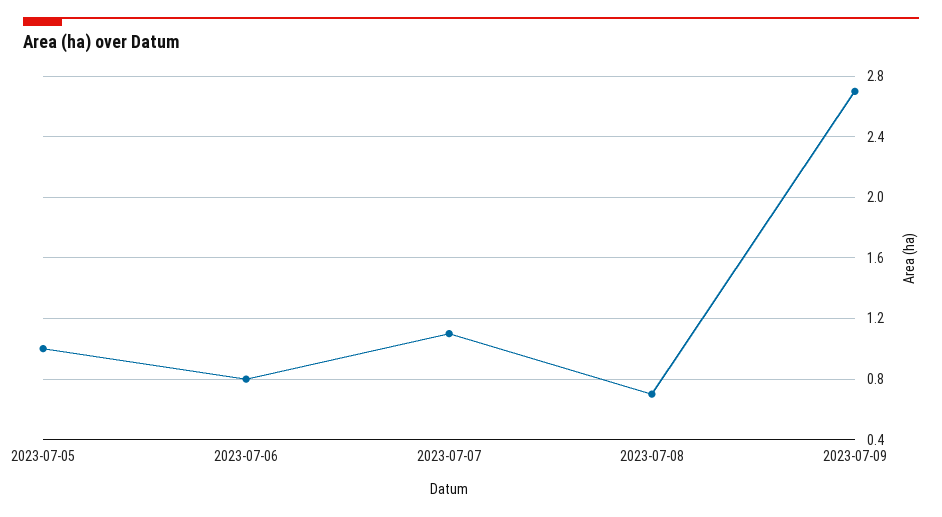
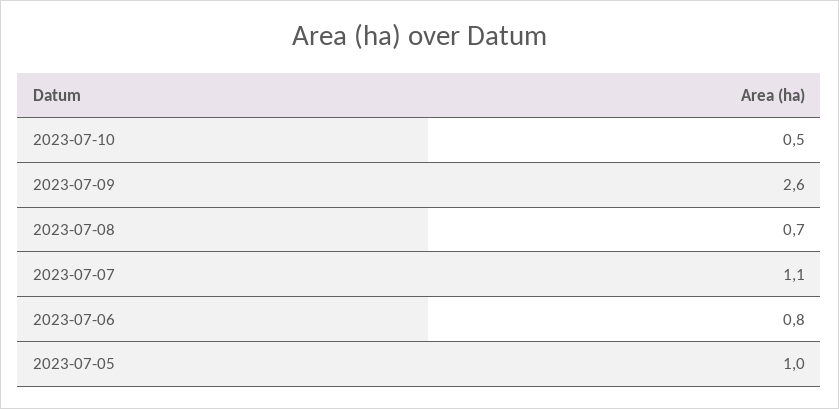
2023-07-09: 2.7 -> 2.6
2023-07-10: none -> 0.5

